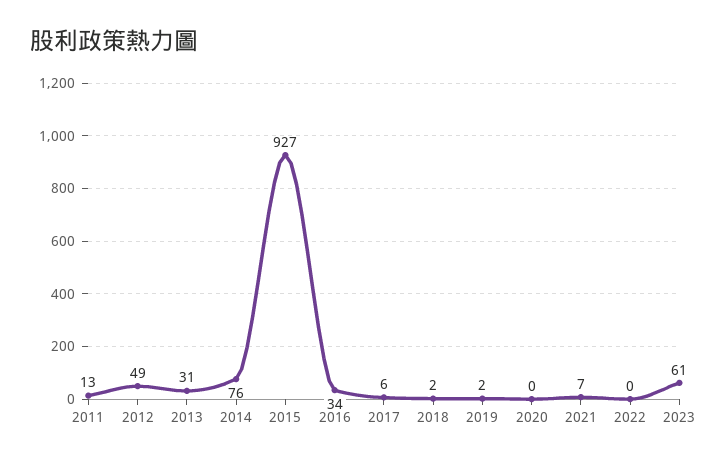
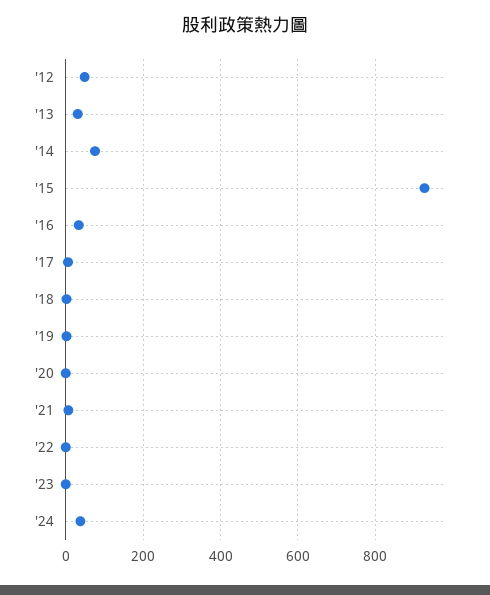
2011: 13 -> none
2023: 61 -> 0
'24: none -> 40

